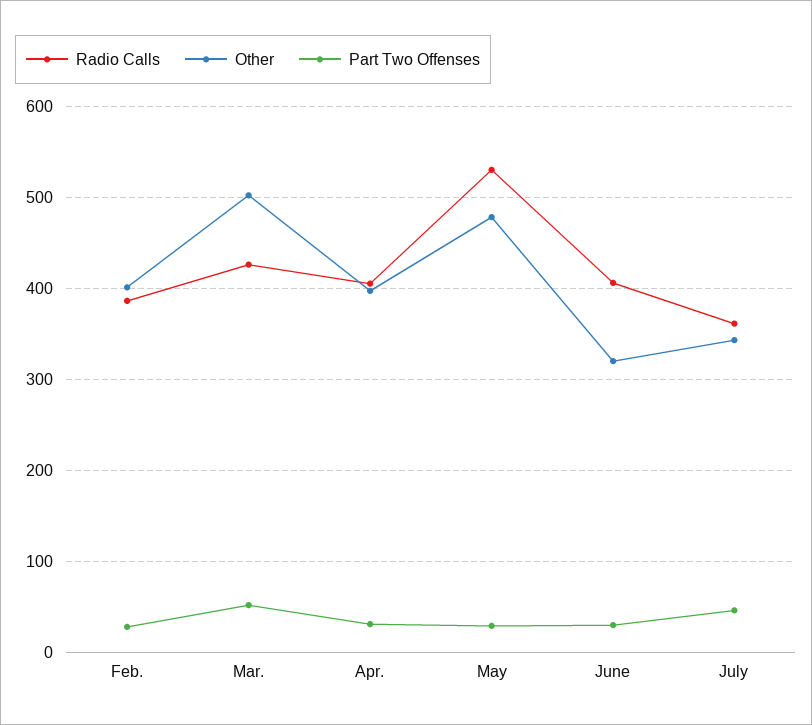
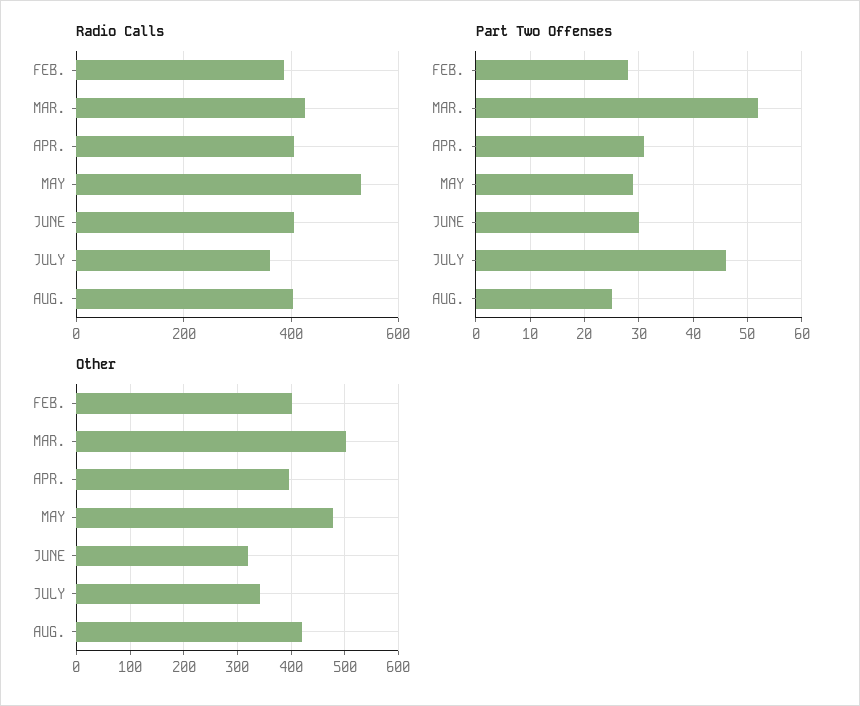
Radio Calls, AUG.: none -> 400
Part Two Offenses, AUG.: none -> 25
Other, AUG.: none -> 420

